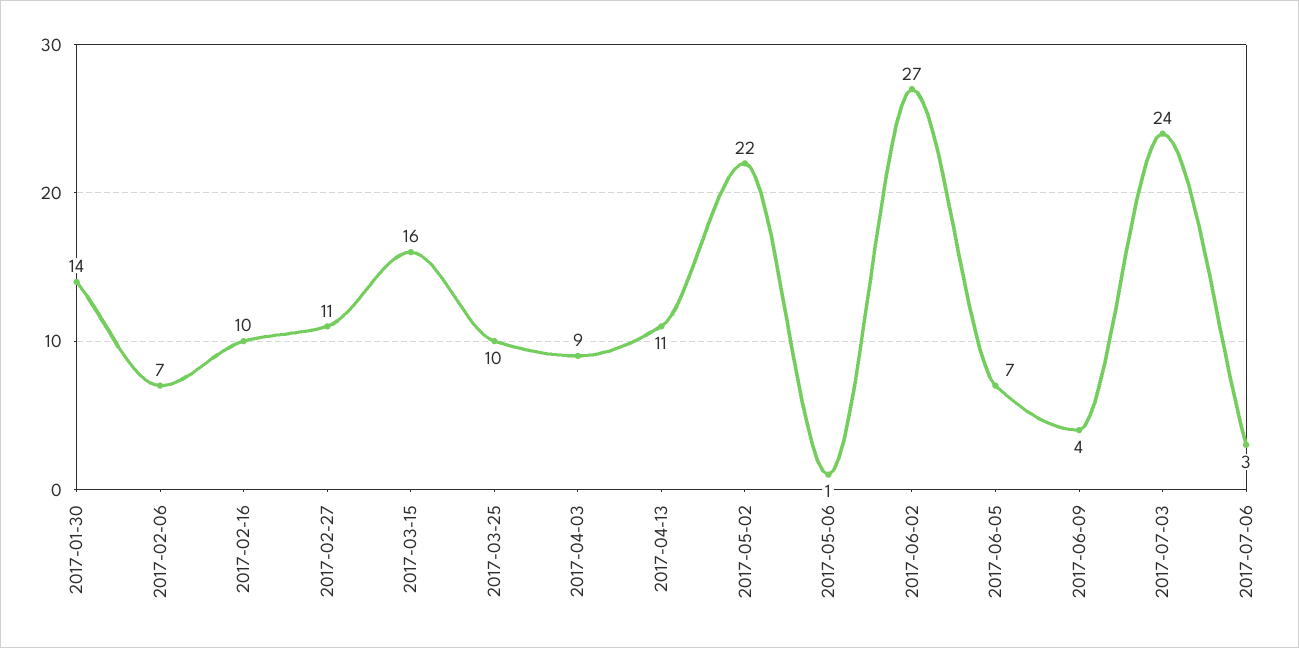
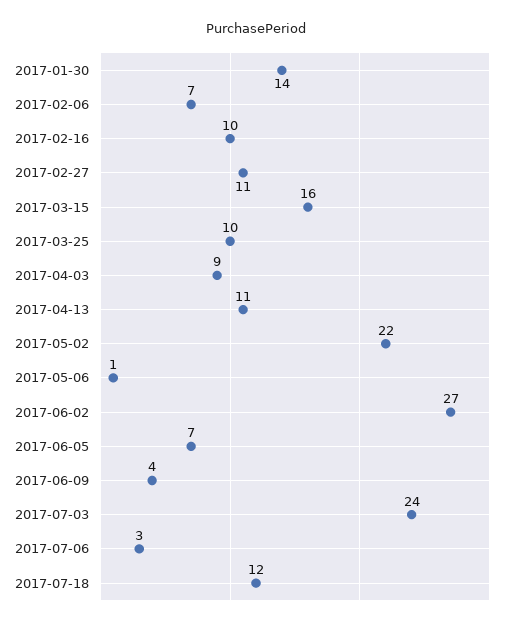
2017-07-18: none -> 12

